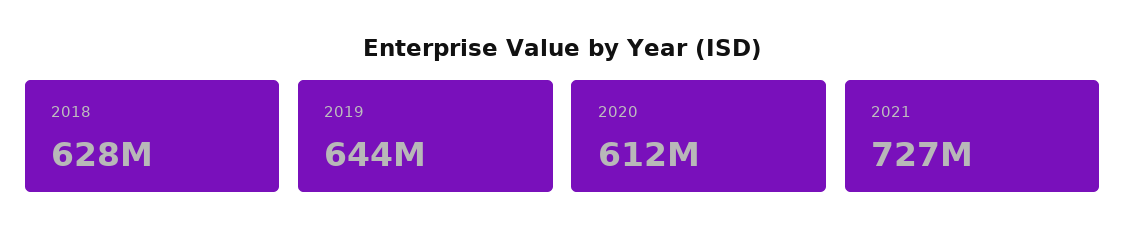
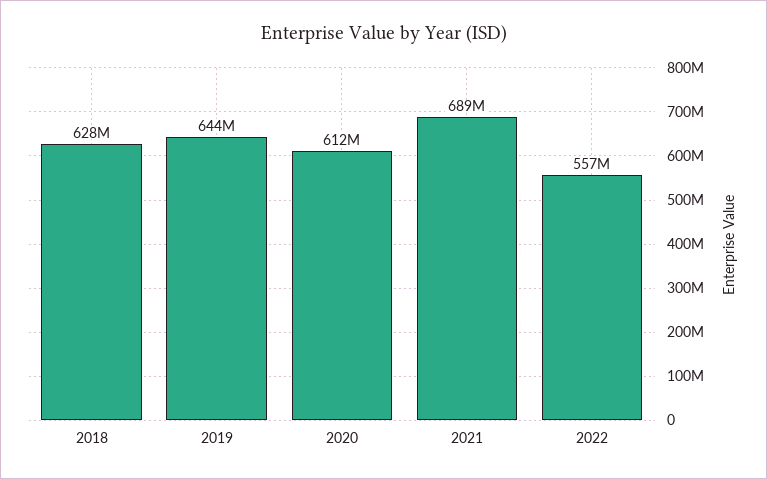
2021: 727000000 -> 689000000
2022: none -> 557000000

